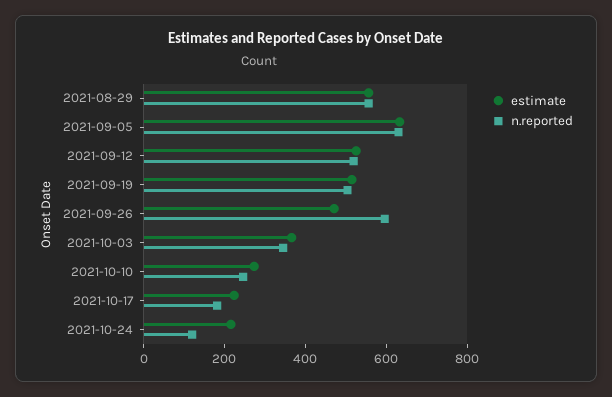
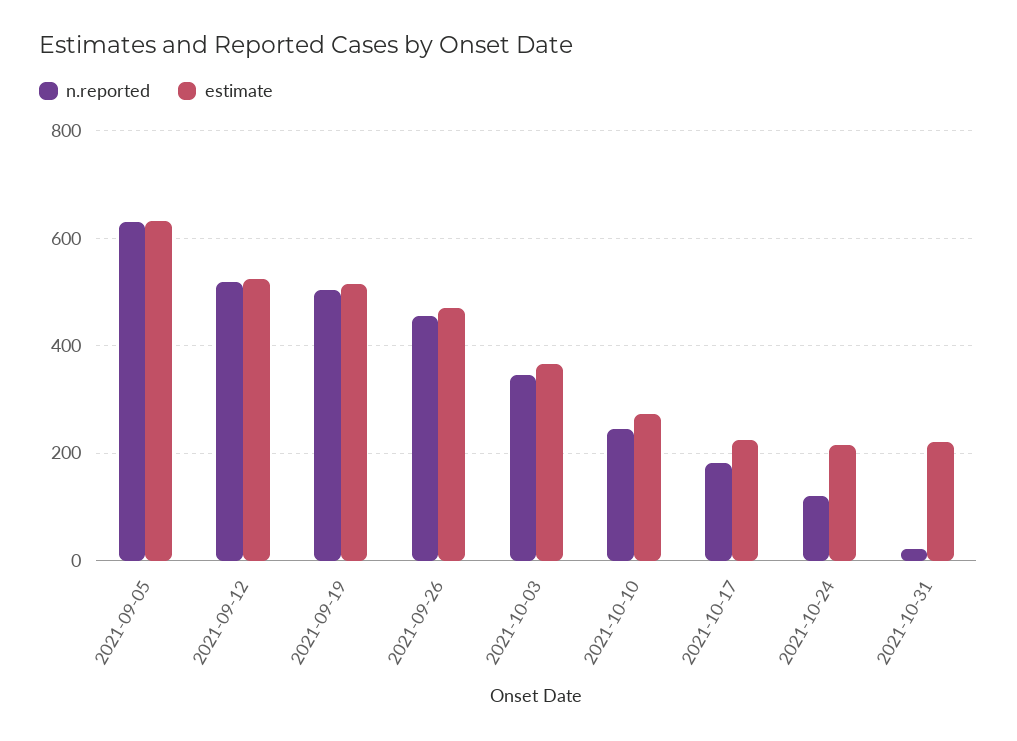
estimate, 2021-08-29: 550 -> none
n.reported, 2021-08-29: 550 -> none
n.reported, 2021-09-26: 600 -> 460
n.reported, 2021-10-31: none -> 20
estimate, 2021-10-31: none -> 220

